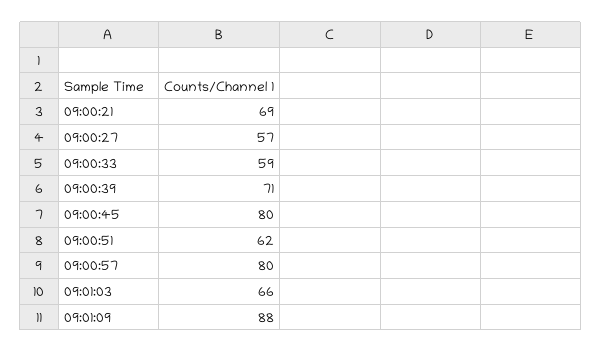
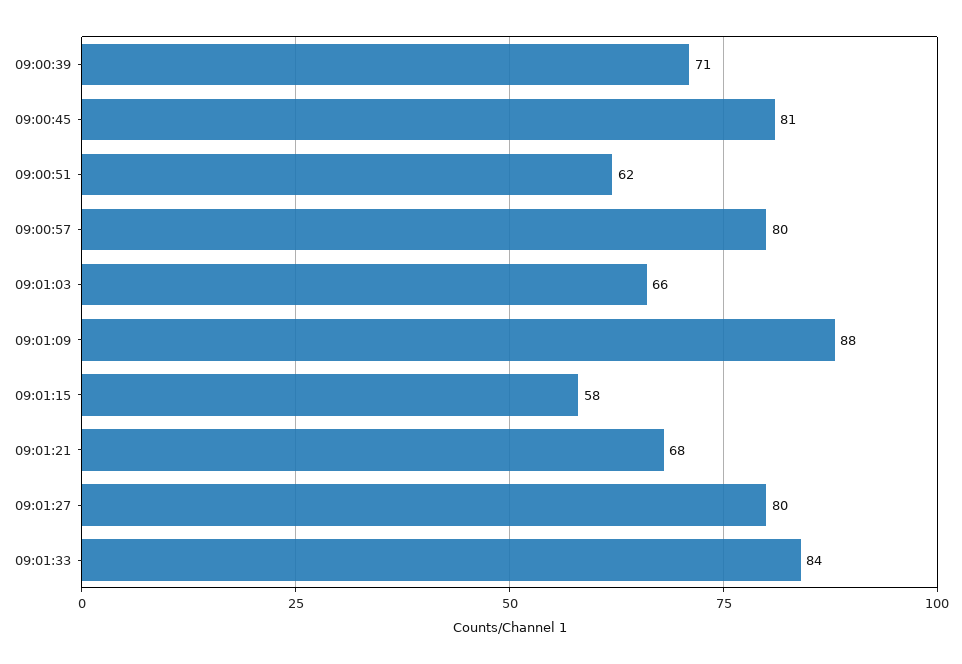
09:00:21: 69 -> none
09:00:27: 57 -> none
09:00:33: 59 -> none
09:00:45: 80 -> 81
09:01:15: none -> 58
09:01:21: none -> 68
09:01:27: none -> 80
09:01:33: none -> 84

